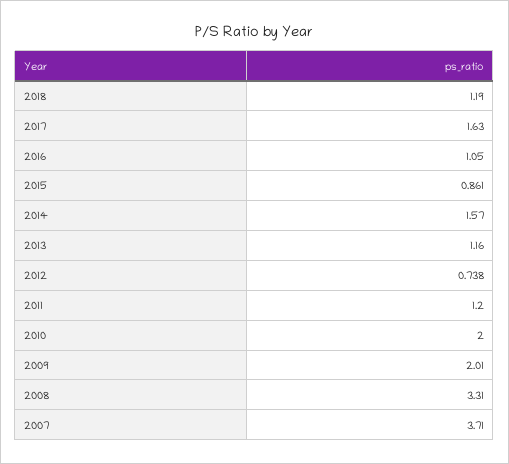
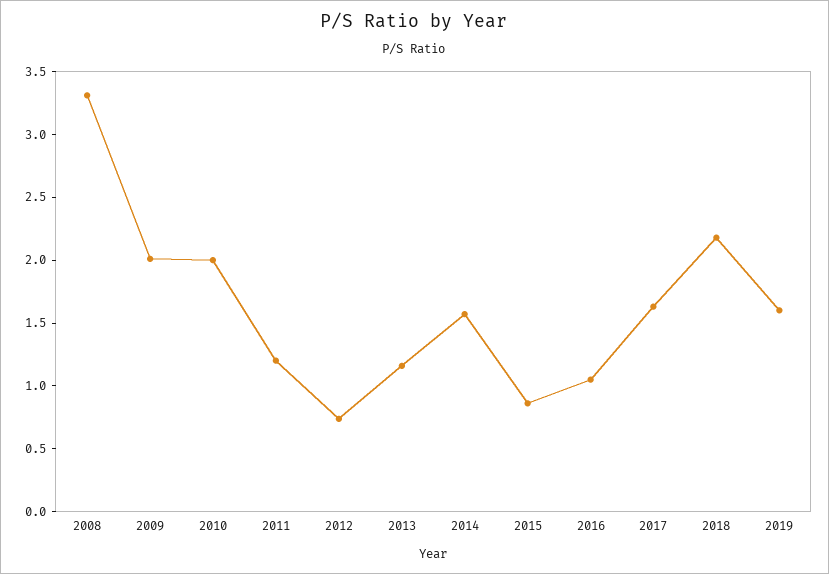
2018: 1.19 -> 2.2
2007: 3.71 -> none
2019: none -> 1.6

